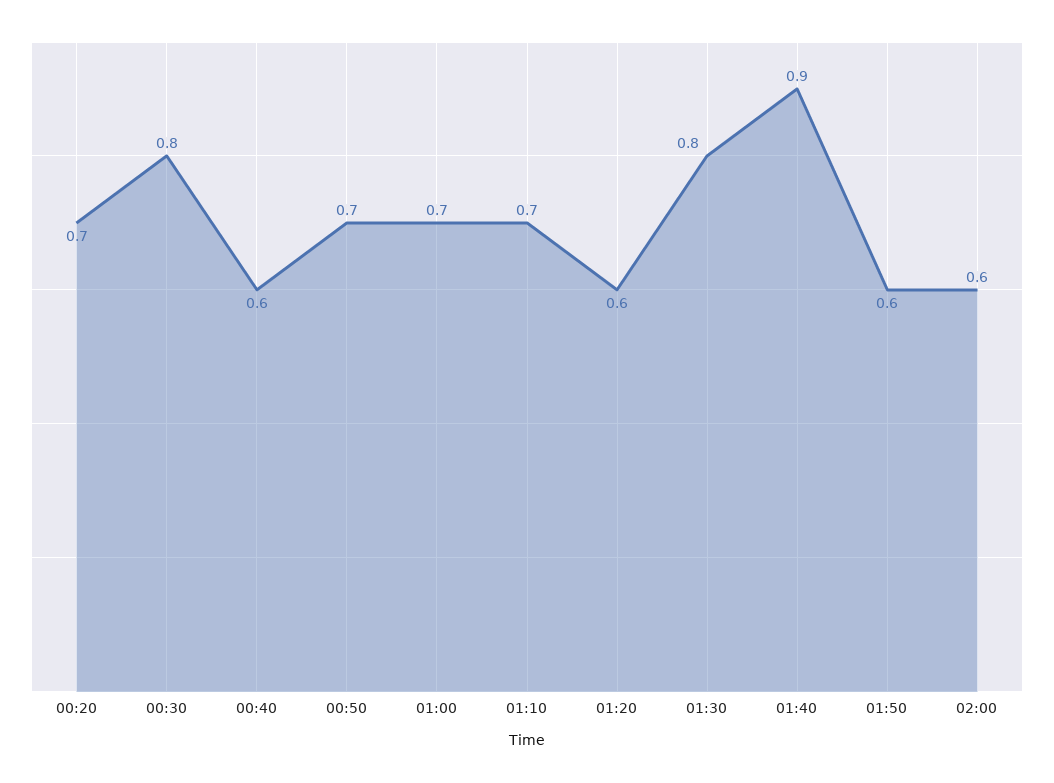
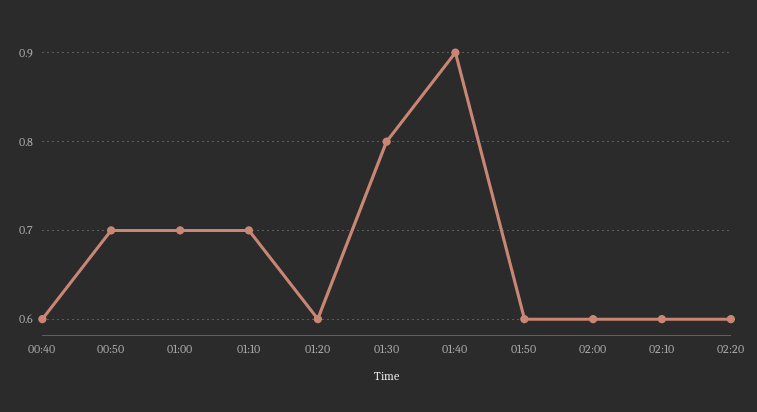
00:20: 0.7 -> none
00:30: 0.8 -> none
02:10: none -> 0.6
02:20: none -> 0.6

